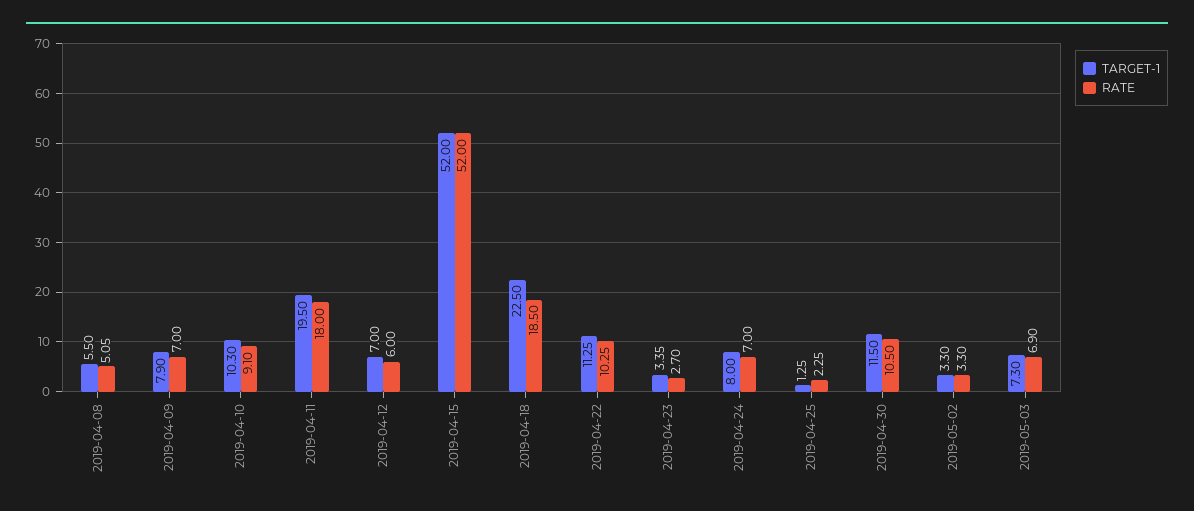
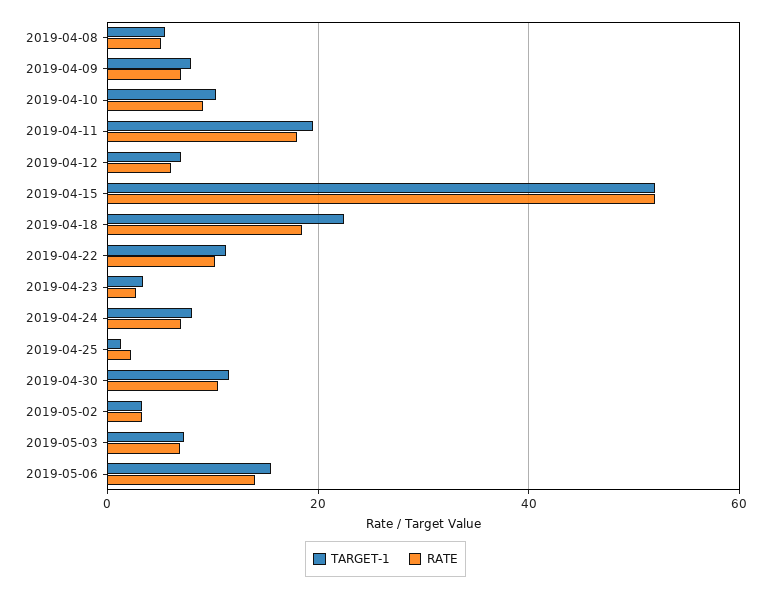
TARGET-1, 2019-05-06: none -> 16
RATE, 2019-05-06: none -> 14

